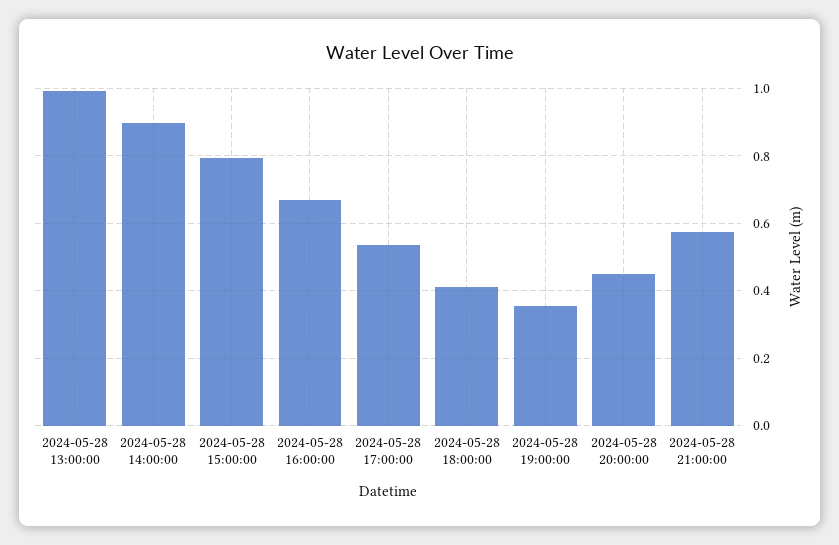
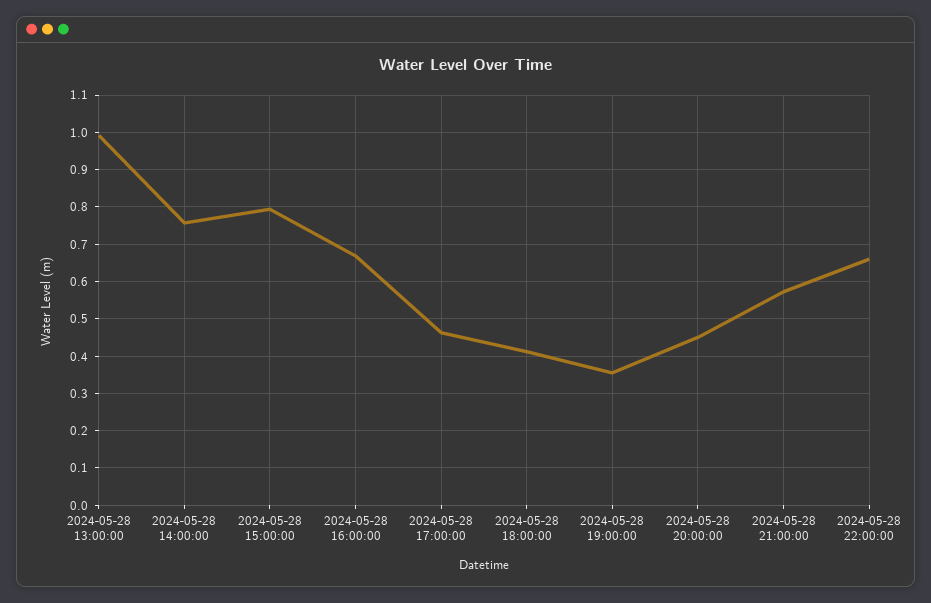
2024-05-28 14:00:00: 0.9 -> 0.76
2024-05-28 17:00:00: 0.54 -> 0.46
2024-05-28 22:00:00: none -> 0.66

